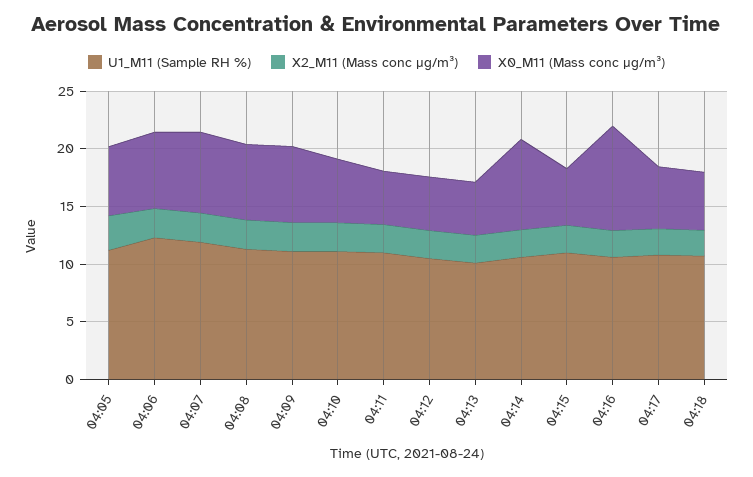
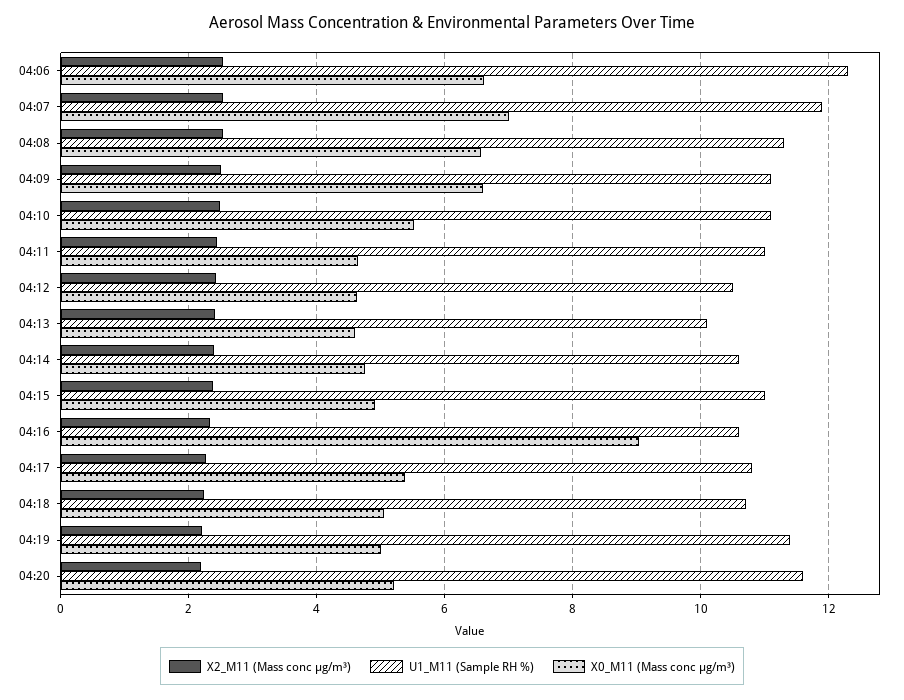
U1_M11 (Sample RH %), 04:05: 11 -> none
X2_M11 (Mass conc μg/m³), 04:05: 3 -> none
X0_M11 (Mass conc μg/m³), 04:05: 6 -> none
X0_M11 (Mass conc μg/m³), 04:14: 8 -> 4.8
X2_M11 (Mass conc μg/m³), 04:19: none -> 2.2
U1_M11 (Sample RH %), 04:19: none -> 11.4
X0_M11 (Mass conc μg/m³), 04:19: none -> 5
X2_M11 (Mass conc μg/m³), 04:20: none -> 2.2
U1_M11 (Sample RH %), 04:20: none -> 11.6
X0_M11 (Mass conc μg/m³), 04:20: none -> 5.2

